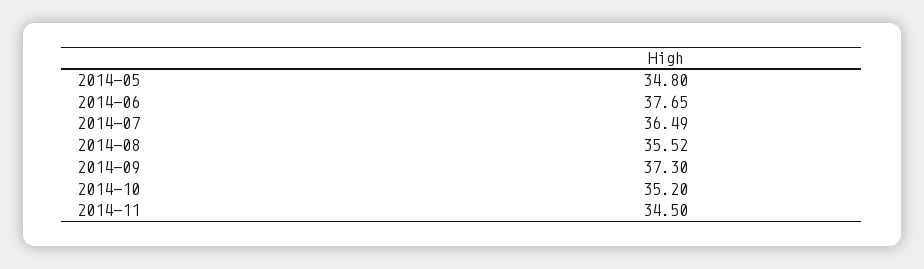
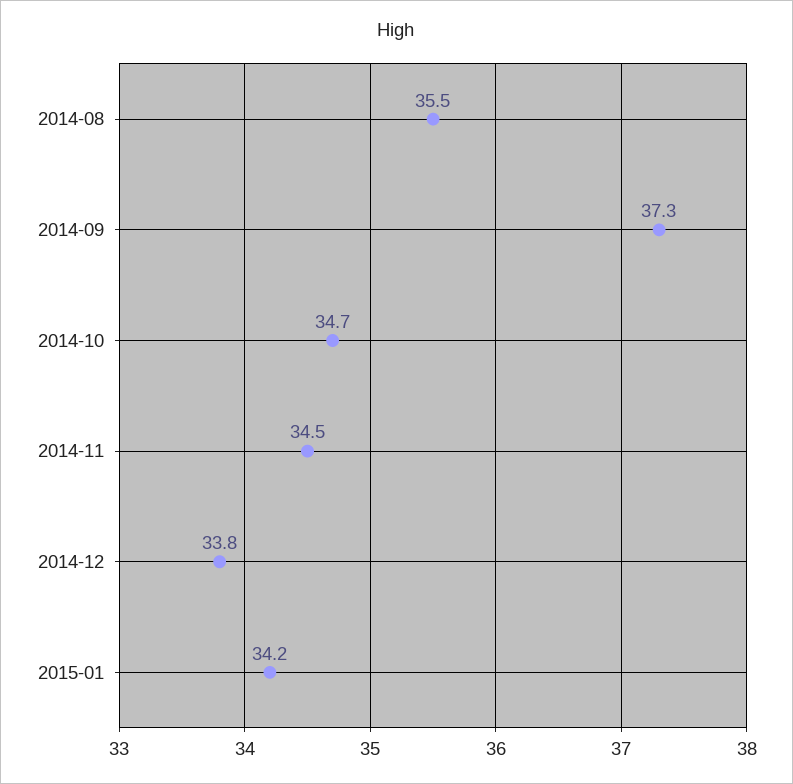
2014-05: 34.8 -> none
2014-06: 37.65 -> none
2014-07: 36.49 -> none
2014-10: 35.2 -> 34.7
2014-12: none -> 33.8
2015-01: none -> 34.2

